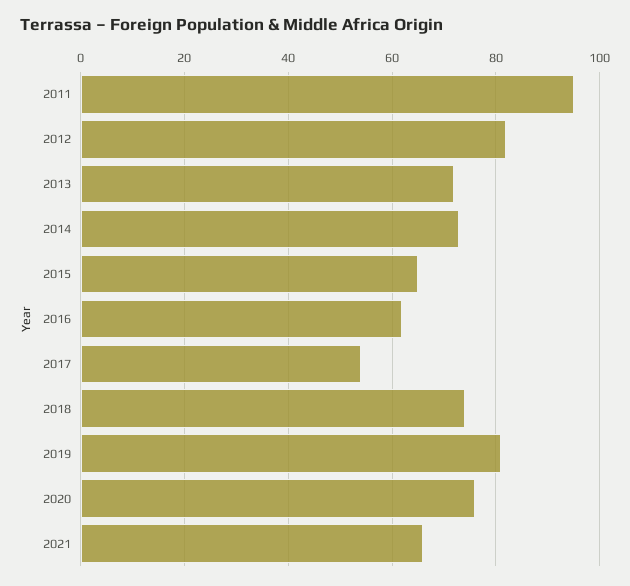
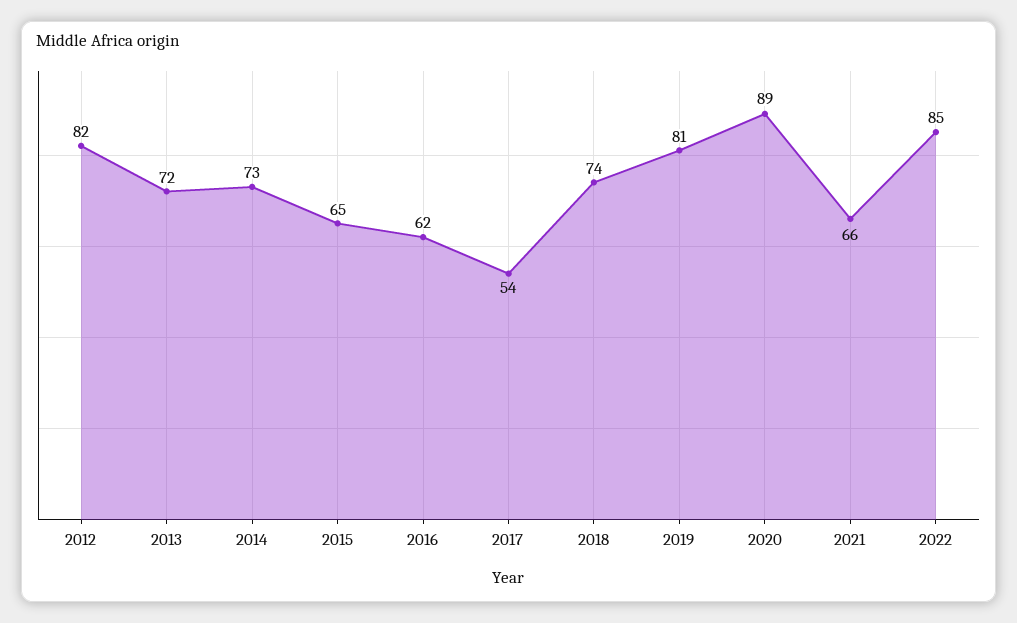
2011: 95 -> none
2020: 75 -> 89
2022: none -> 85

